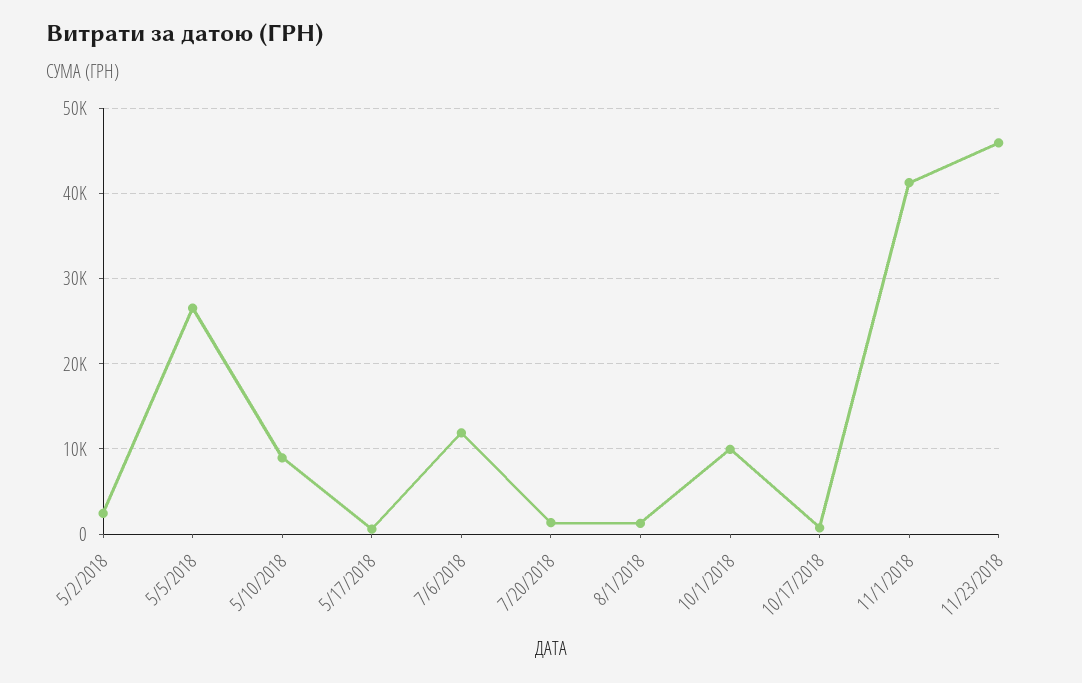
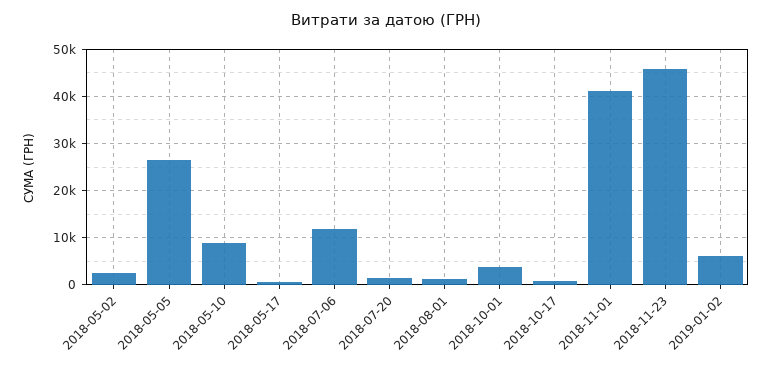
10/1/2018: 10000 -> 4000
2019-01-02: none -> 6000

